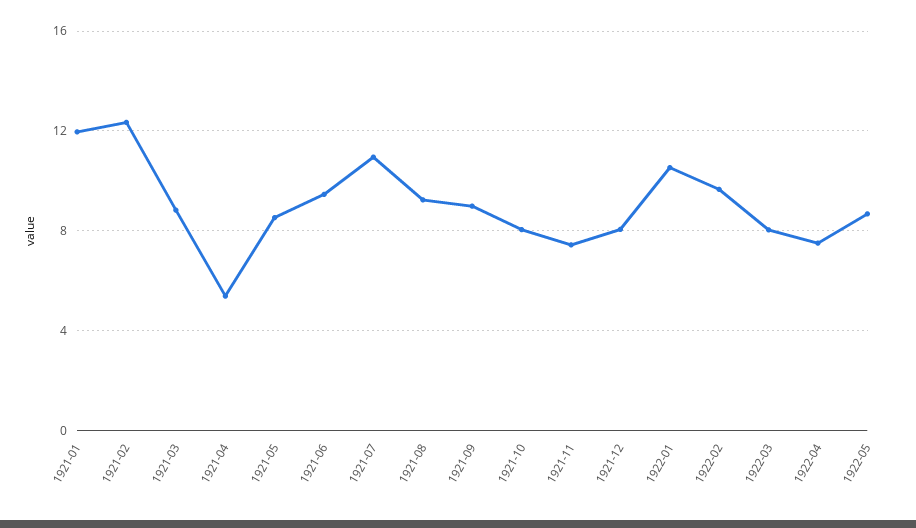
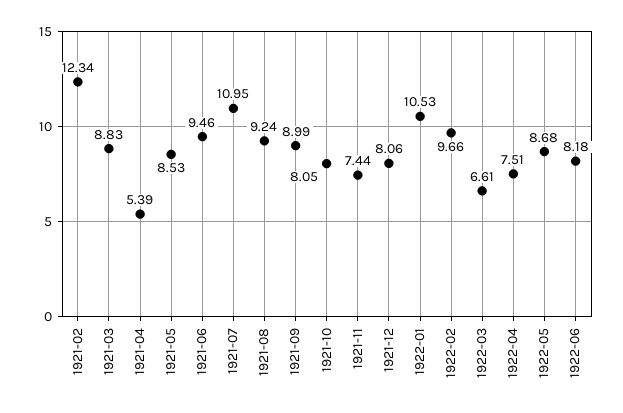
1921-01: 12 -> none
1922-03: 8 -> 6.61
1922-06: none -> 8.18

